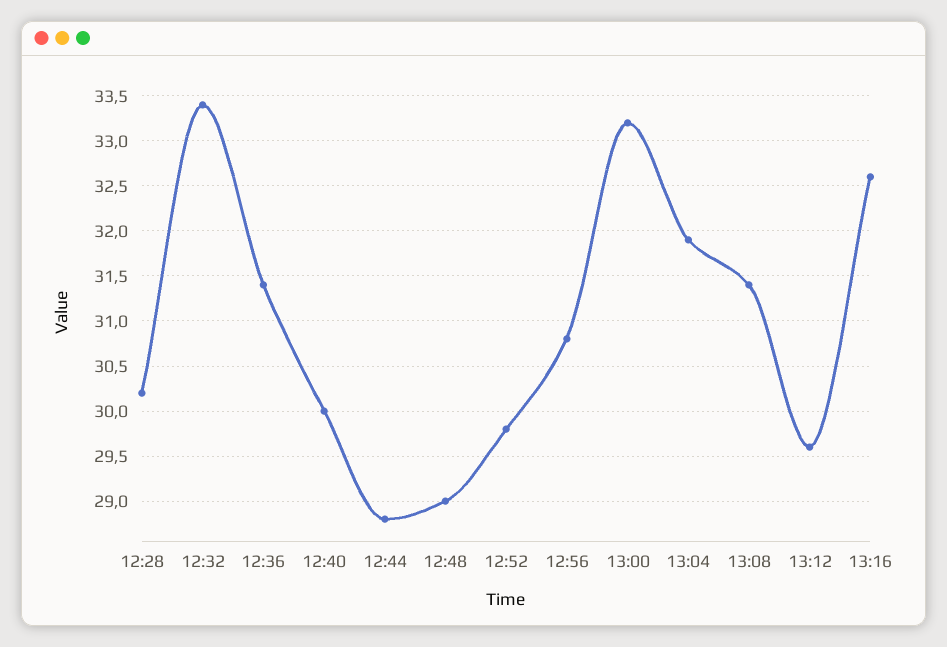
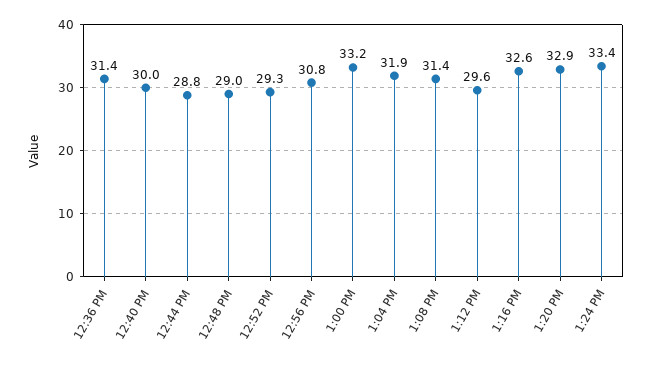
12:28: 30.2 -> none
12:32: 33.4 -> none
12:52: 29.8 -> 29.3
1:20 PM: none -> 32.9
1:24 PM: none -> 33.4

